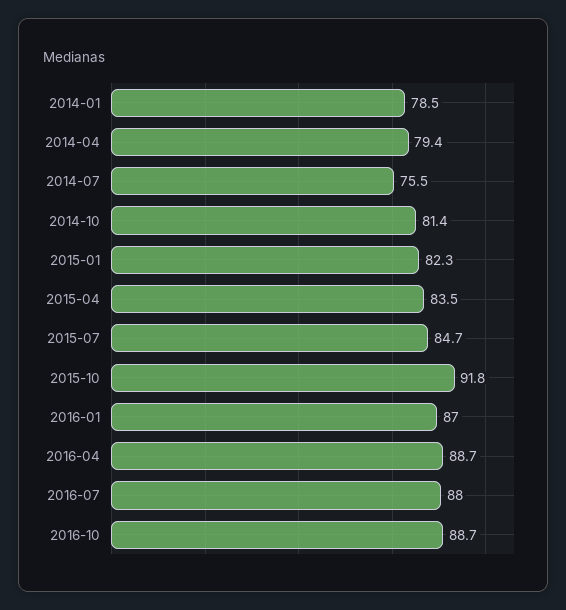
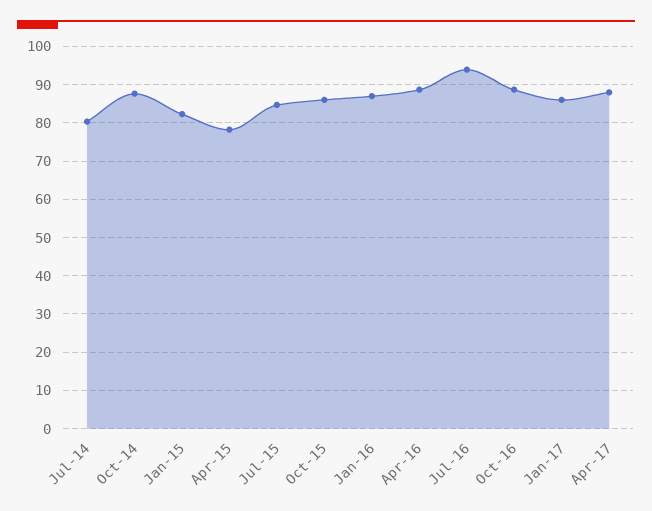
2014-01: 78.5 -> none
2014-04: 79.4 -> none
2014-07: 75.5 -> 80
2014-10: 81.4 -> 88
2015-04: 83.5 -> 78
2015-10: 91.8 -> 86
2016-07: 88 -> 94
Jan-17: none -> 86
Apr-17: none -> 88

